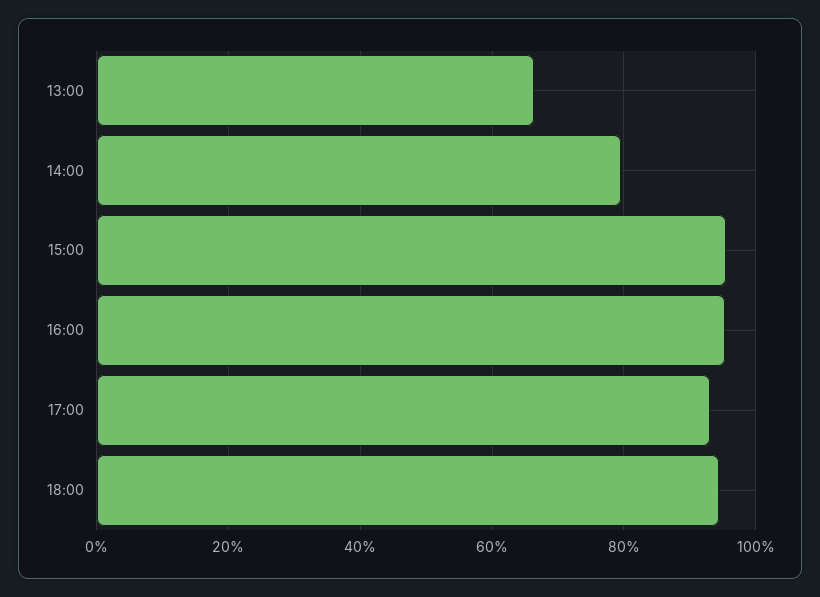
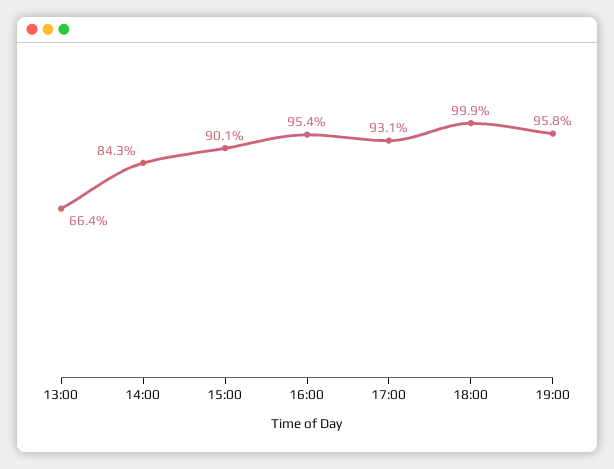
14:00: 80 -> 84.3
15:00: 96 -> 90.1
18:00: 94 -> 99.9
19:00: none -> 95.8

